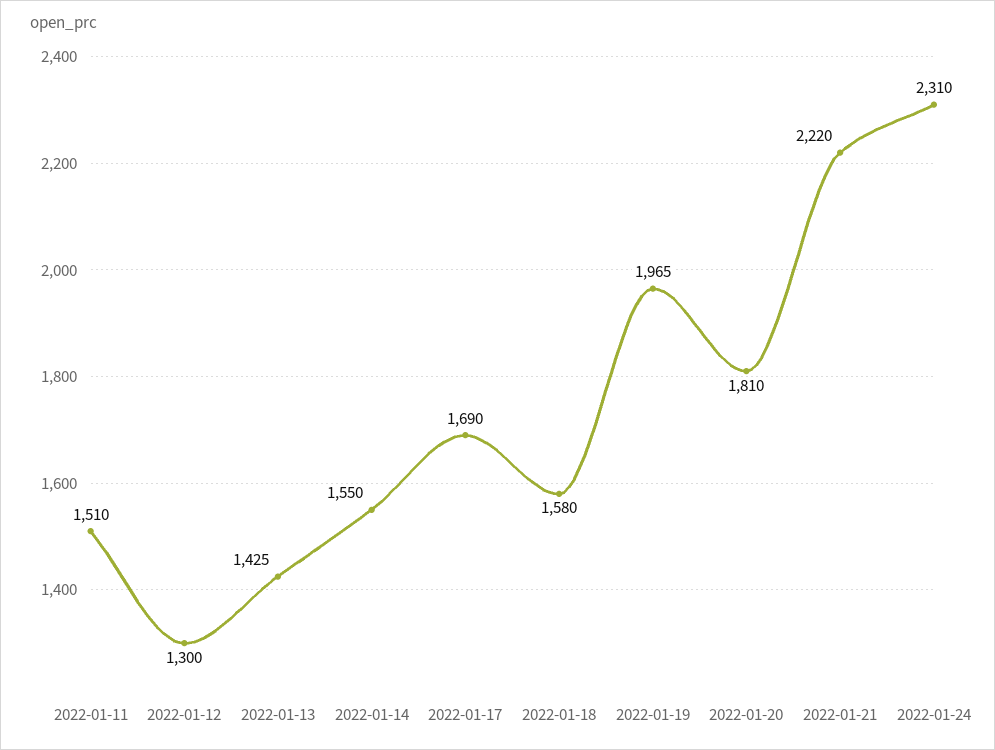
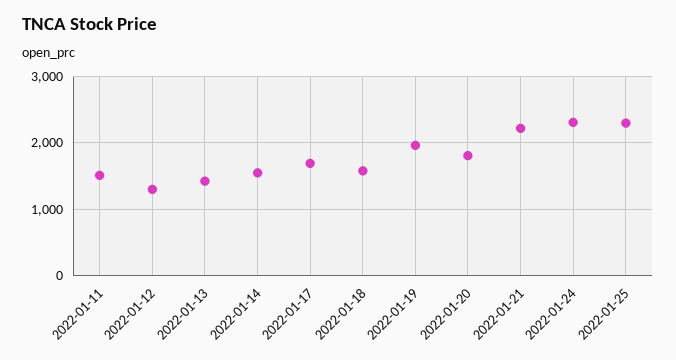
2022-01-25: none -> 2300

